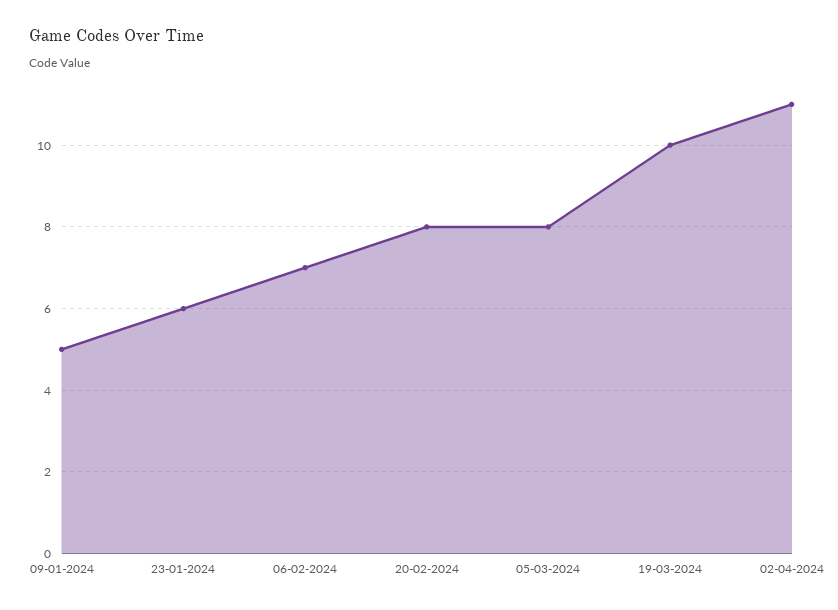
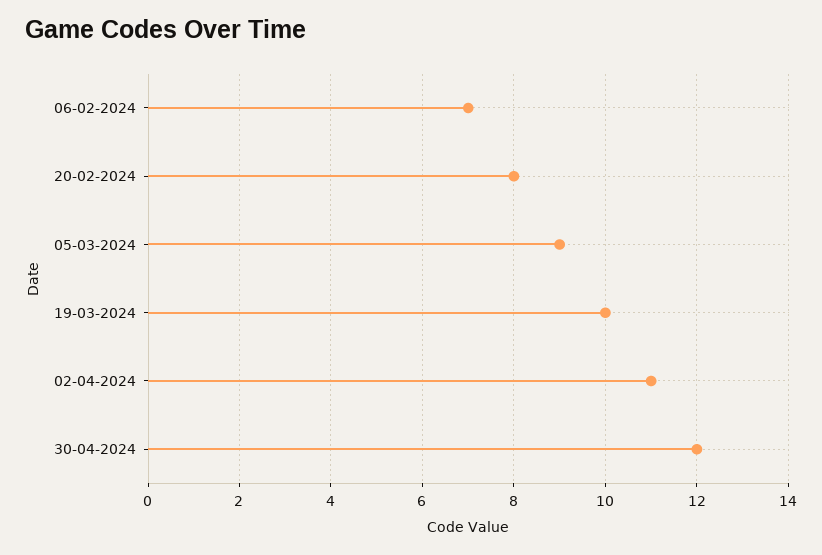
09-01-2024: 5 -> none
23-01-2024: 6 -> none
05-03-2024: 8 -> 9
30-04-2024: none -> 12

